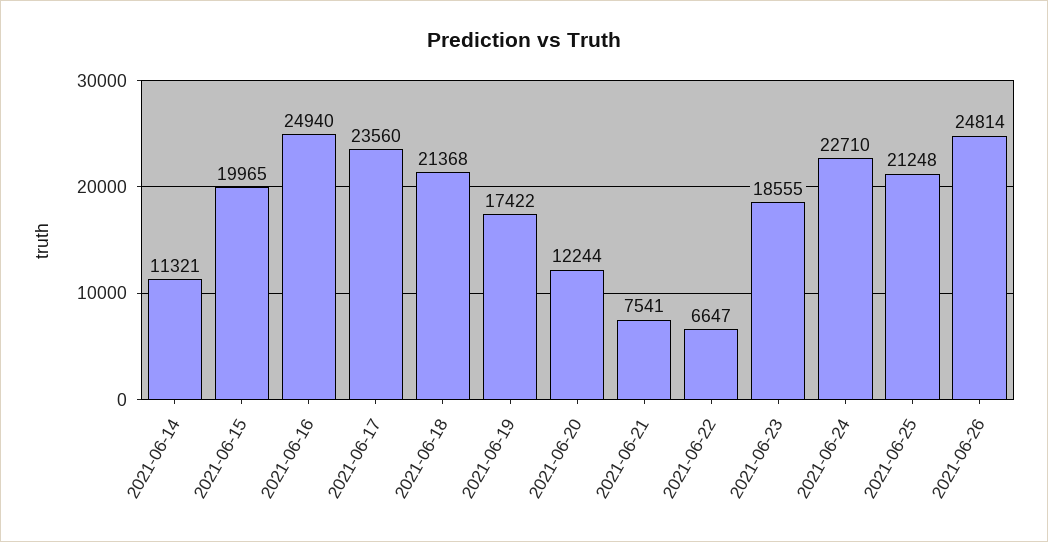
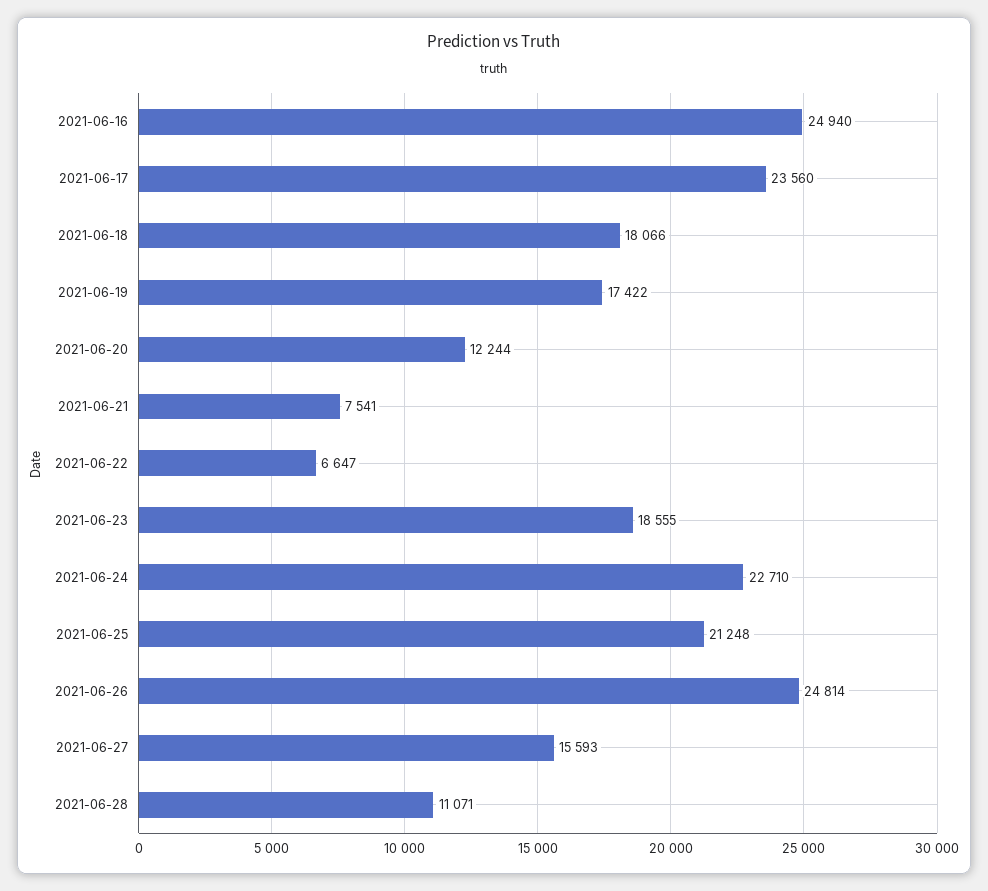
2021-06-14: 11321 -> none
2021-06-15: 19965 -> none
2021-06-18: 21368 -> 18066
2021-06-27: none -> 15593
2021-06-28: none -> 11071

